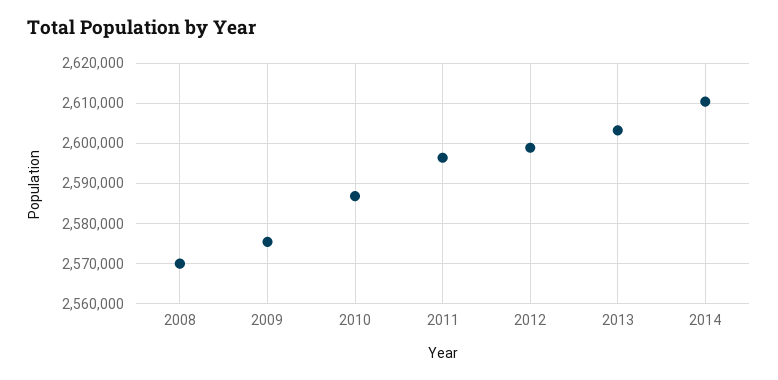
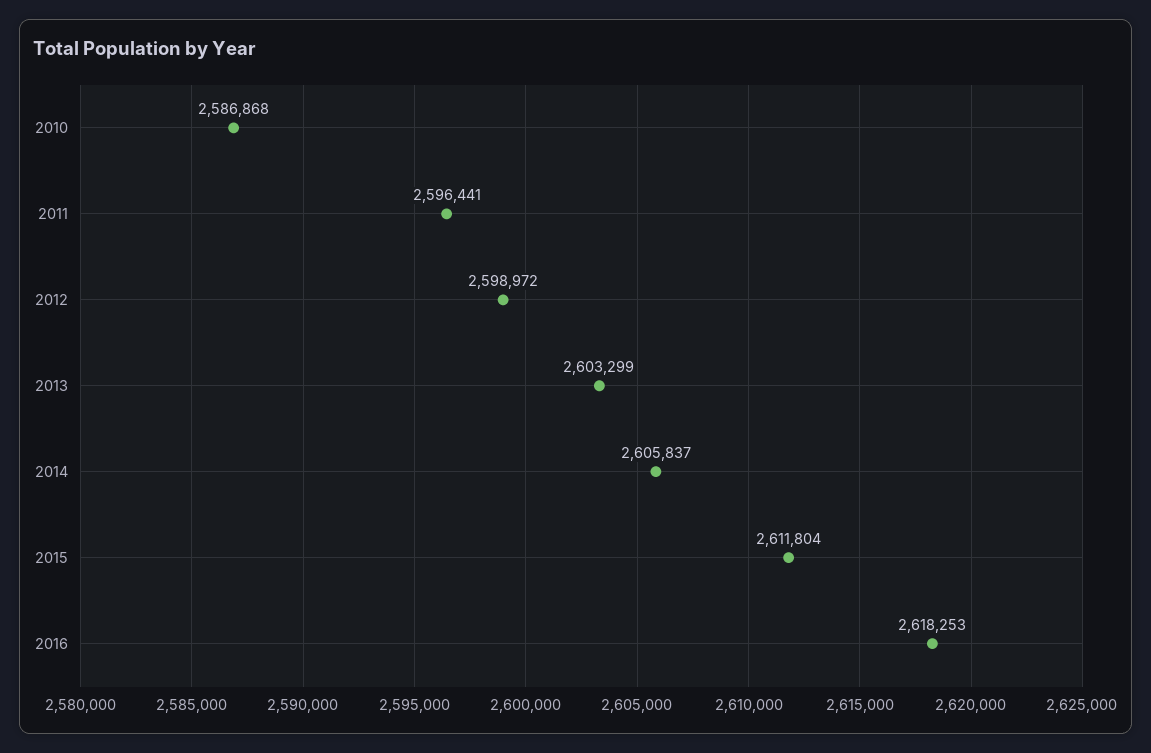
2008: 2570000 -> none
2009: 2576000 -> none
2014: 2610000 -> 2605837
2015: none -> 2611804
2016: none -> 2618253

